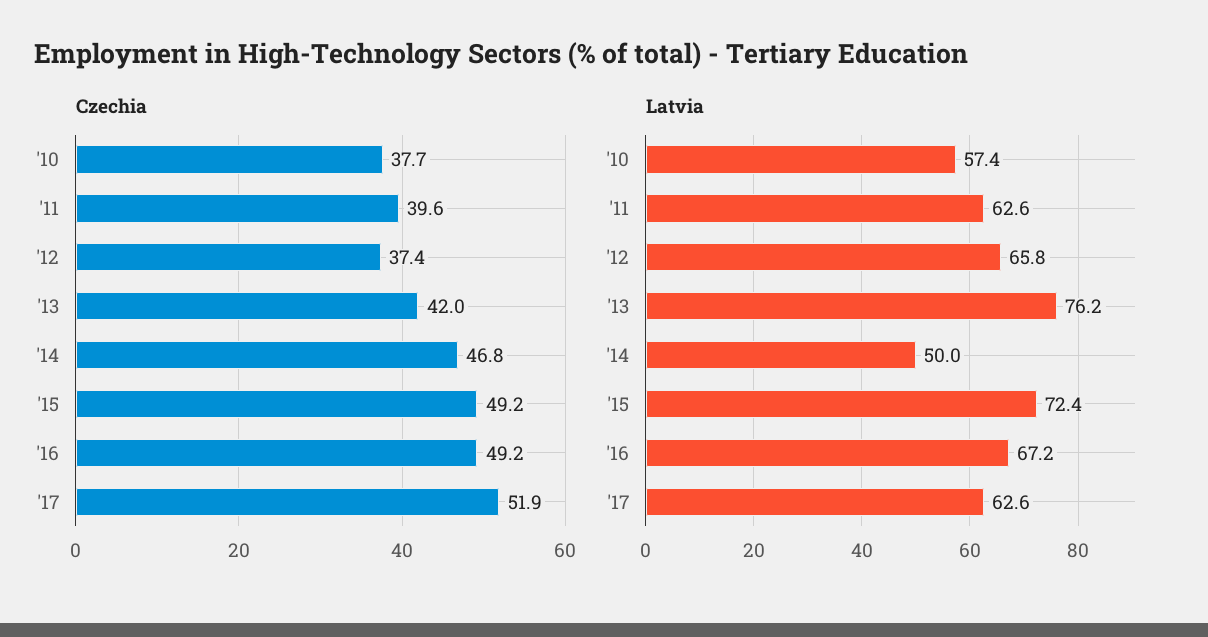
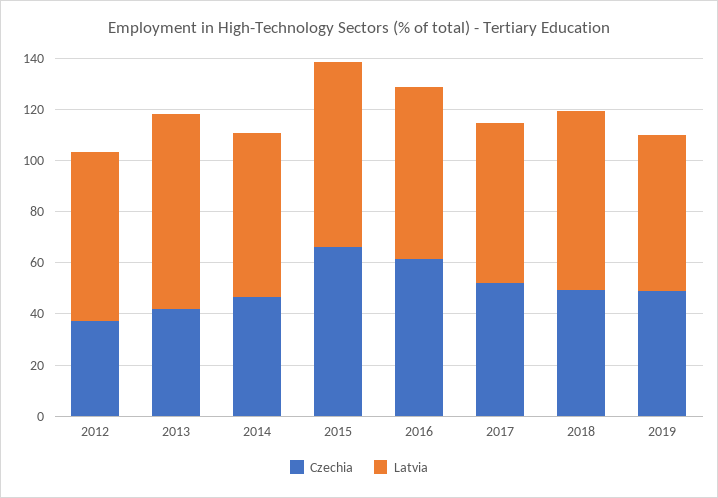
Czechia, '10: 37.7 -> none
Czechia, '11: 39.6 -> none
Czechia, '15: 49.2 -> 65
Czechia, '16: 49.2 -> 60
Latvia, '10: 57.4 -> none
Latvia, '11: 62.6 -> none
Latvia, '14: 50 -> 65
Czechia, 2018: none -> 50
Latvia, 2018: none -> 70
Czechia, 2019: none -> 50
Latvia, 2019: none -> 60

